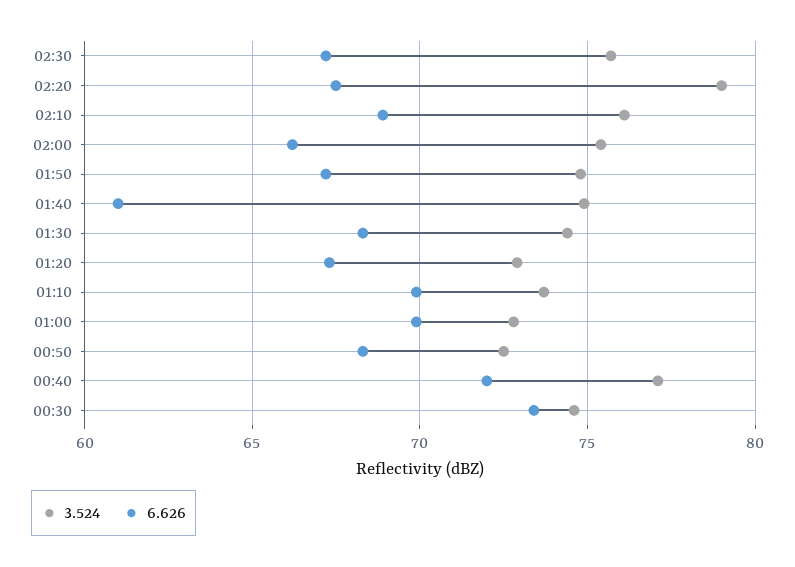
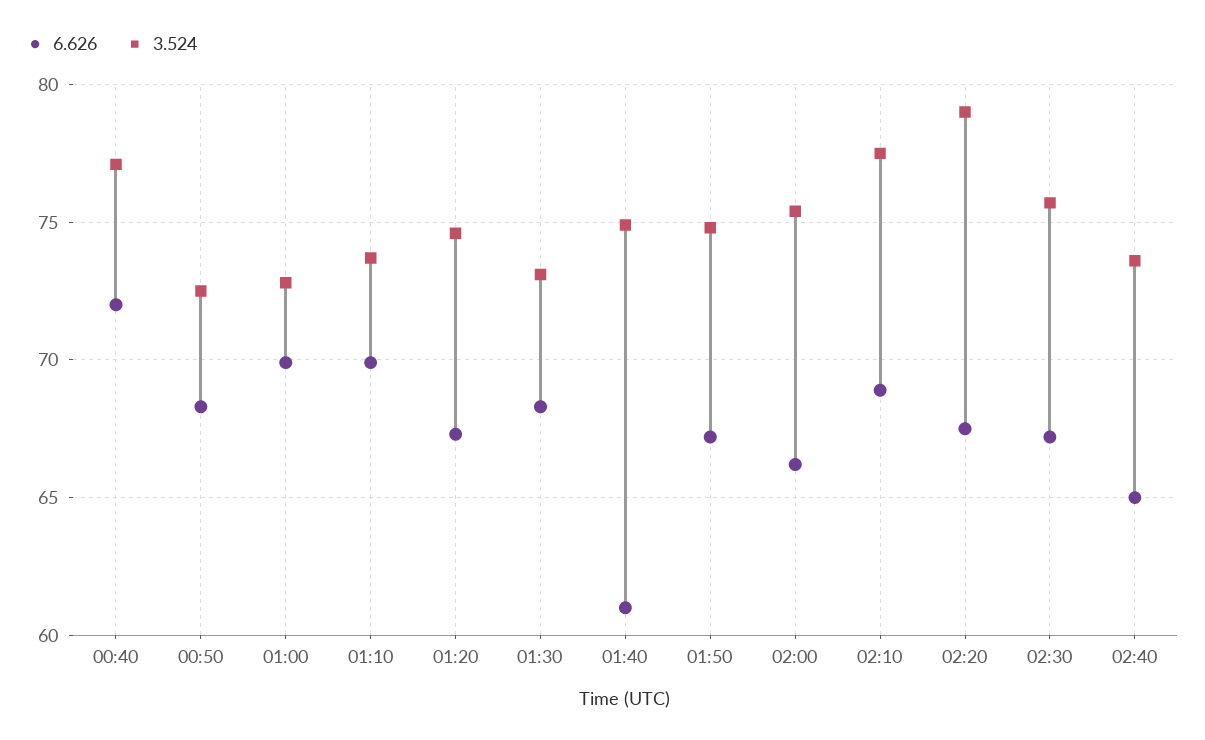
3.524, 02:10: 76 -> 77.5
3.524, 01:30: 74.5 -> 73
3.524, 01:20: 73 -> 74.5
3.524, 00:30: 74.5 -> none
6.626, 00:30: 73.5 -> none
6.626, 02:40: none -> 65
3.524, 02:40: none -> 73.5

